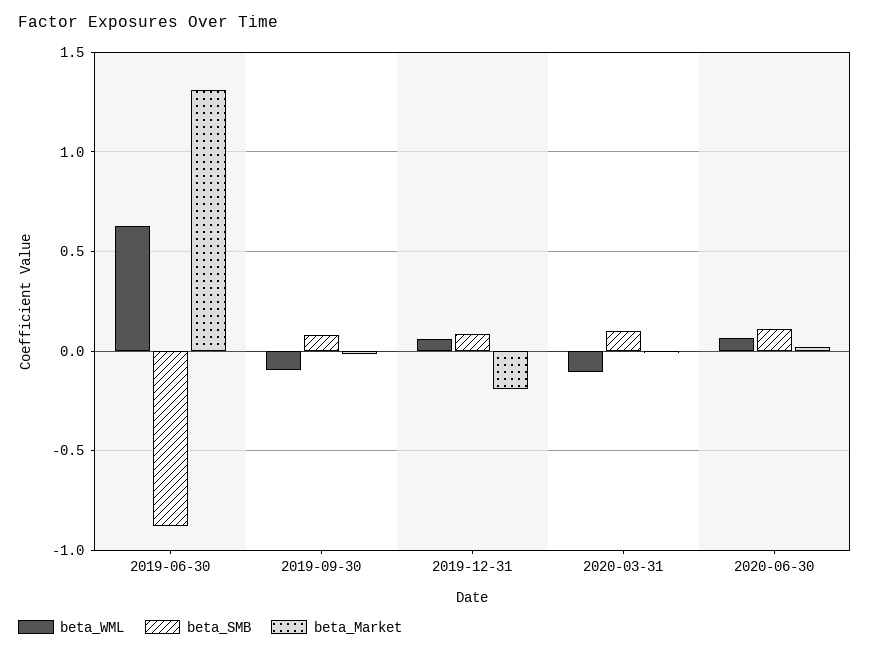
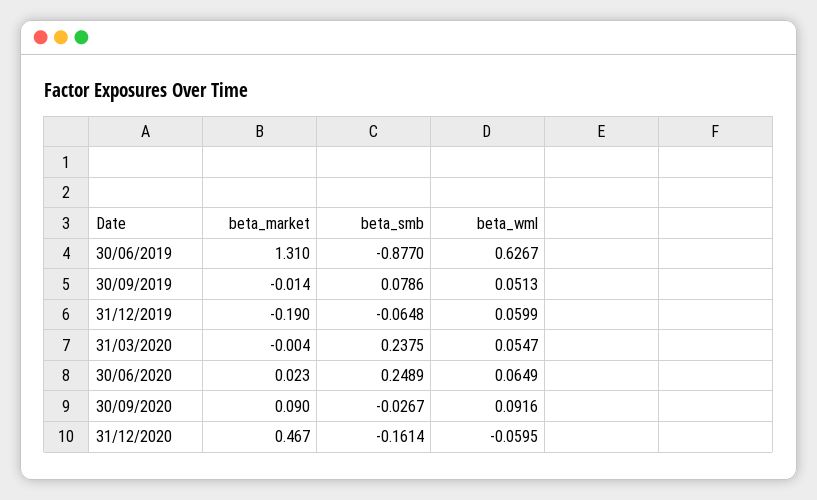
beta_WML, 2019-09-30: -0.1 -> 0.0513
beta_SMB, 2019-12-31: 0.1 -> -0.0648
beta_WML, 2020-03-31: -0.1 -> 0.0547
beta_SMB, 2020-03-31: 0.1 -> 0.2375
beta_SMB, 2020-06-30: 0.1 -> 0.2489
beta_Market, 30/09/2020: none -> 0.09
beta_SMB, 30/09/2020: none -> -0.0267
beta_WML, 30/09/2020: none -> 0.0916
beta_Market, 31/12/2020: none -> 0.467
beta_SMB, 31/12/2020: none -> -0.1614
beta_WML, 31/12/2020: none -> -0.0595

